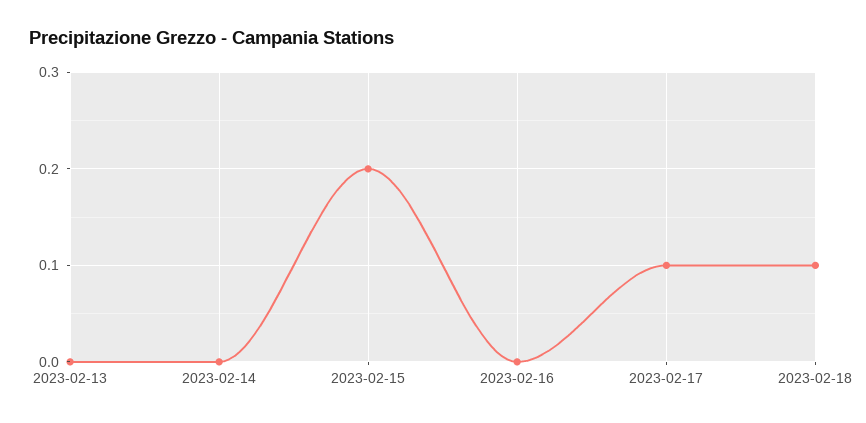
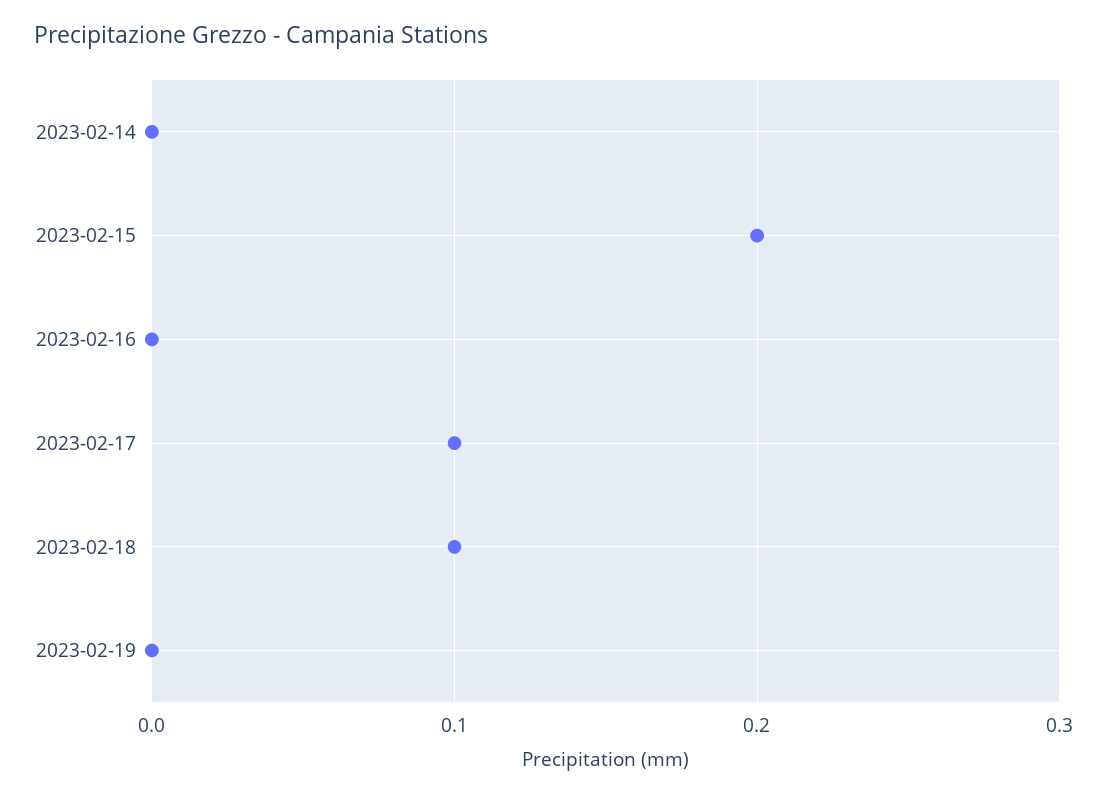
2023-02-13: 0 -> none
2023-02-19: none -> 0

